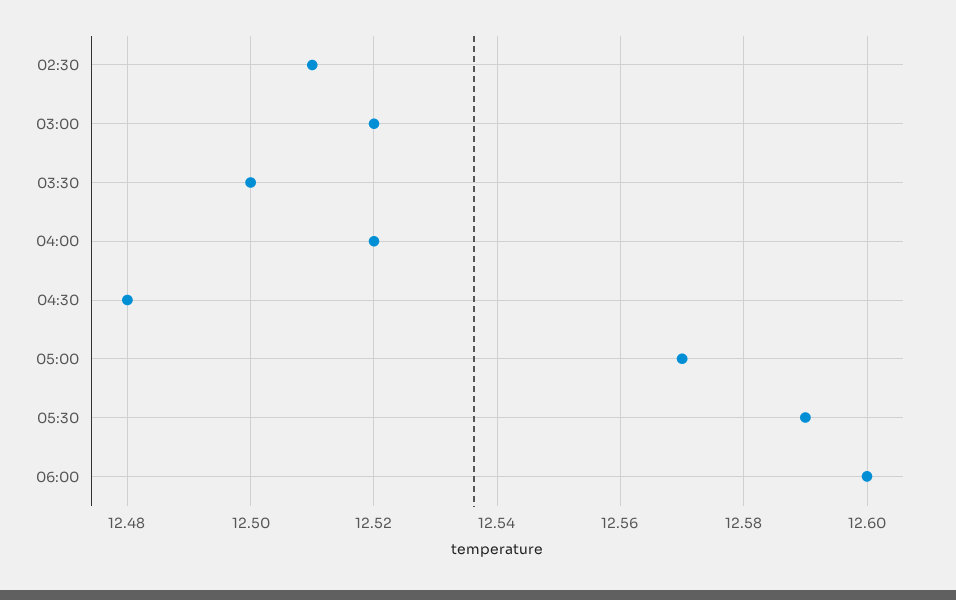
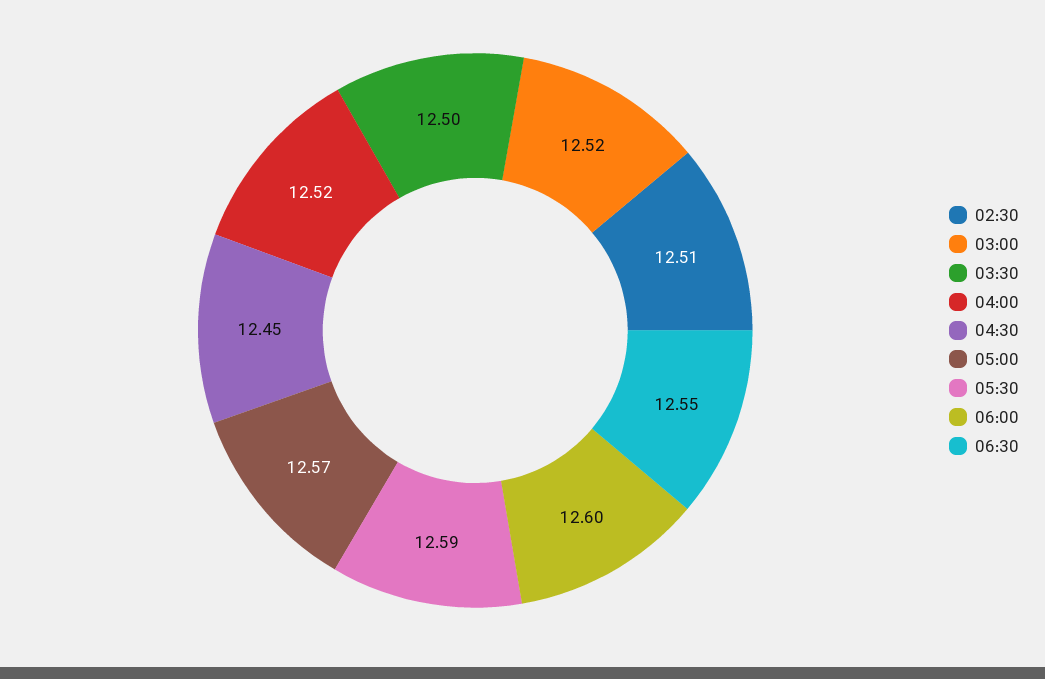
04:30: 12.48 -> 12.45
06:30: none -> 12.55

